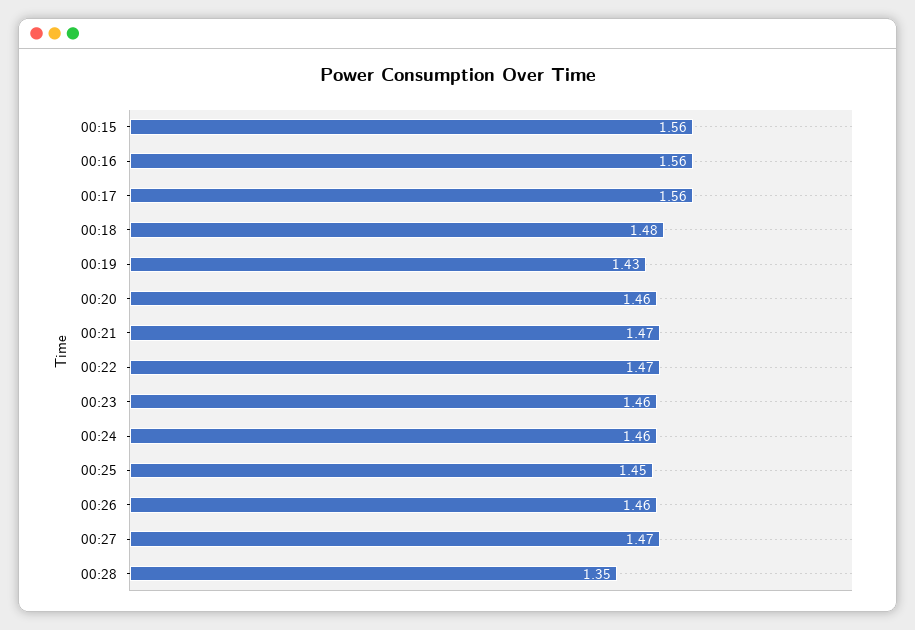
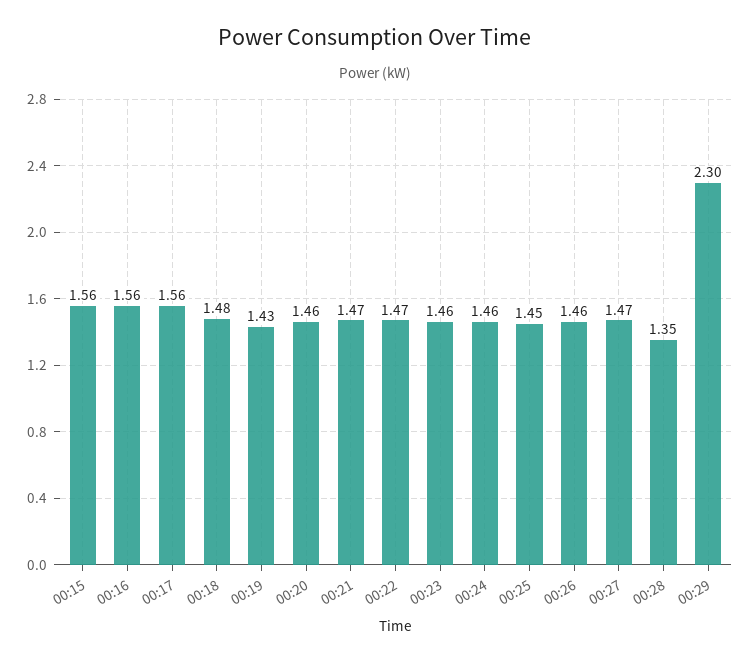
00:29: none -> 2.3

